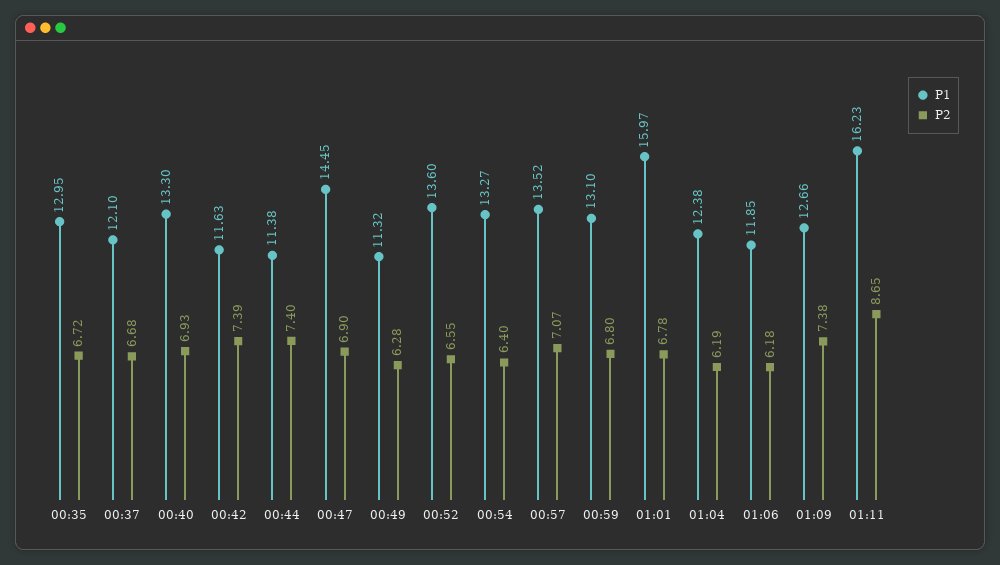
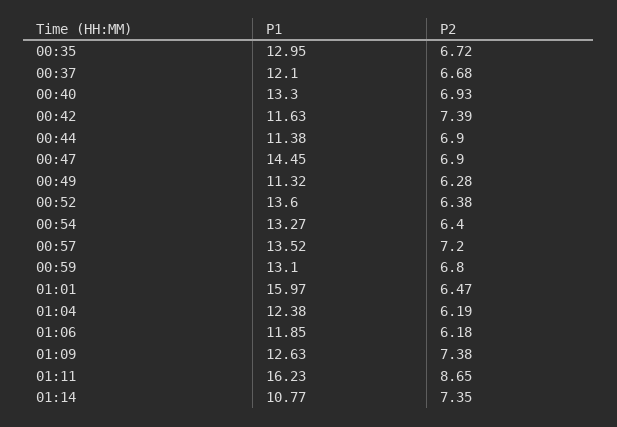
P2, 00:44: 7.4 -> 6.9
P2, 00:52: 6.55 -> 6.38
P2, 00:57: 7.07 -> 7.2
P2, 01:01: 6.78 -> 6.47
P1, 01:09: 12.66 -> 12.63
P1, 01:14: none -> 10.77
P2, 01:14: none -> 7.35

